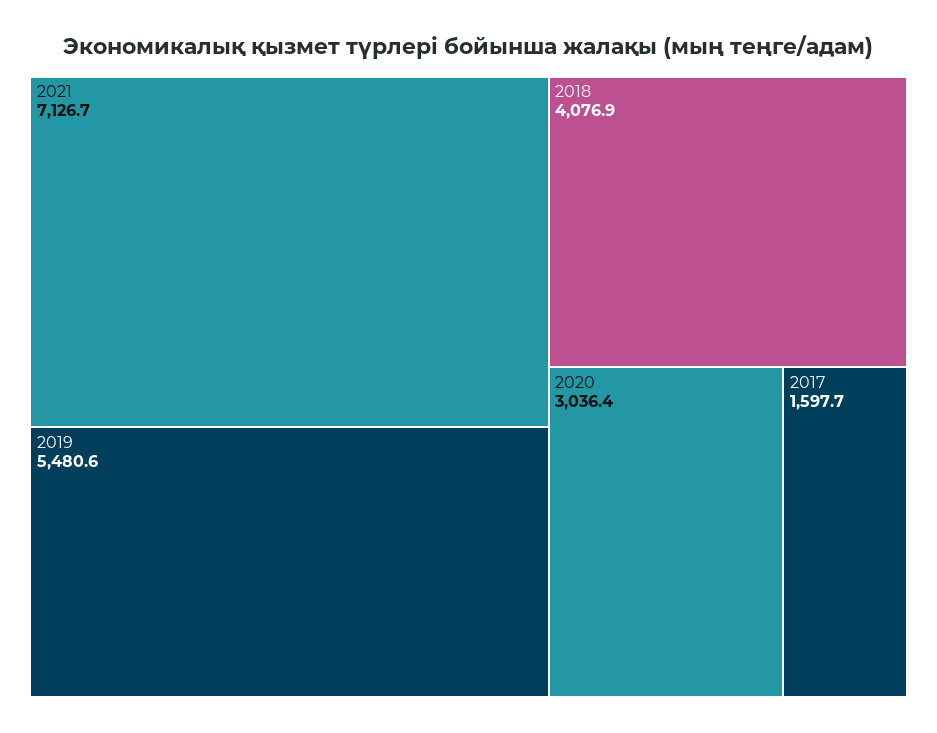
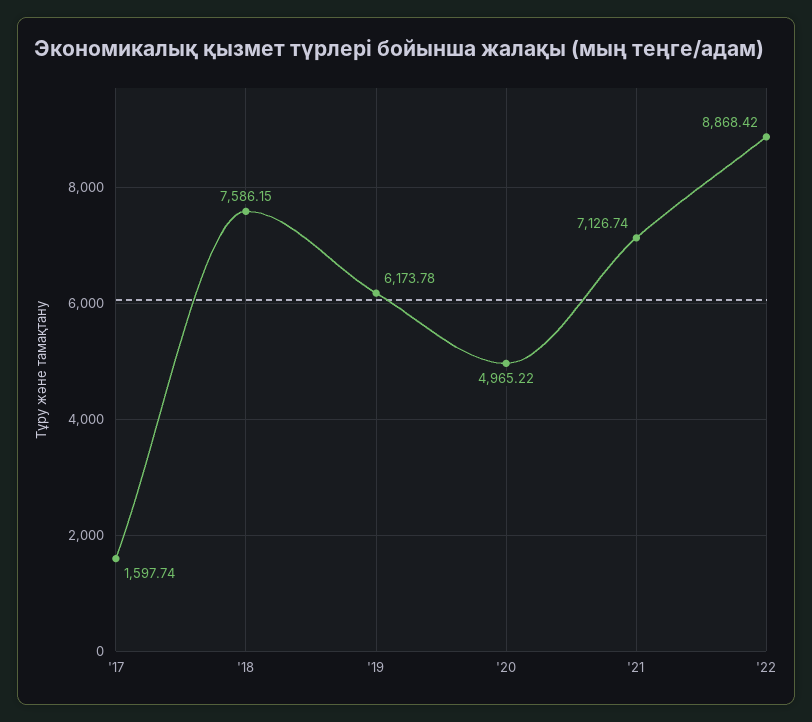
2019: 5480.6 -> 6173.78
2018: 4076.9 -> 7586.15
2020: 3036.4 -> 4965.22
'22: none -> 8868.42

